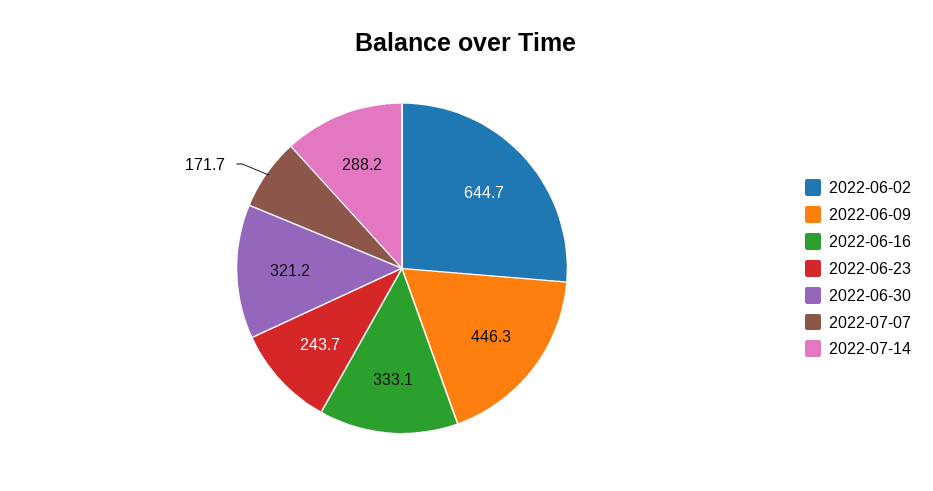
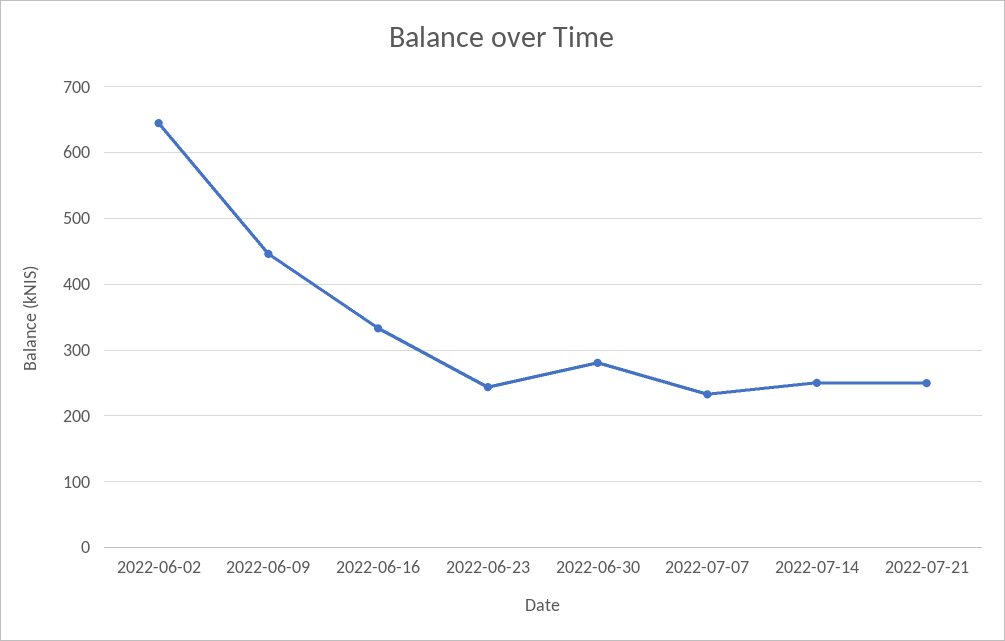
2022-06-30: 321.2 -> 280
2022-07-07: 171.7 -> 230
2022-07-14: 288.2 -> 250
2022-07-21: none -> 250

